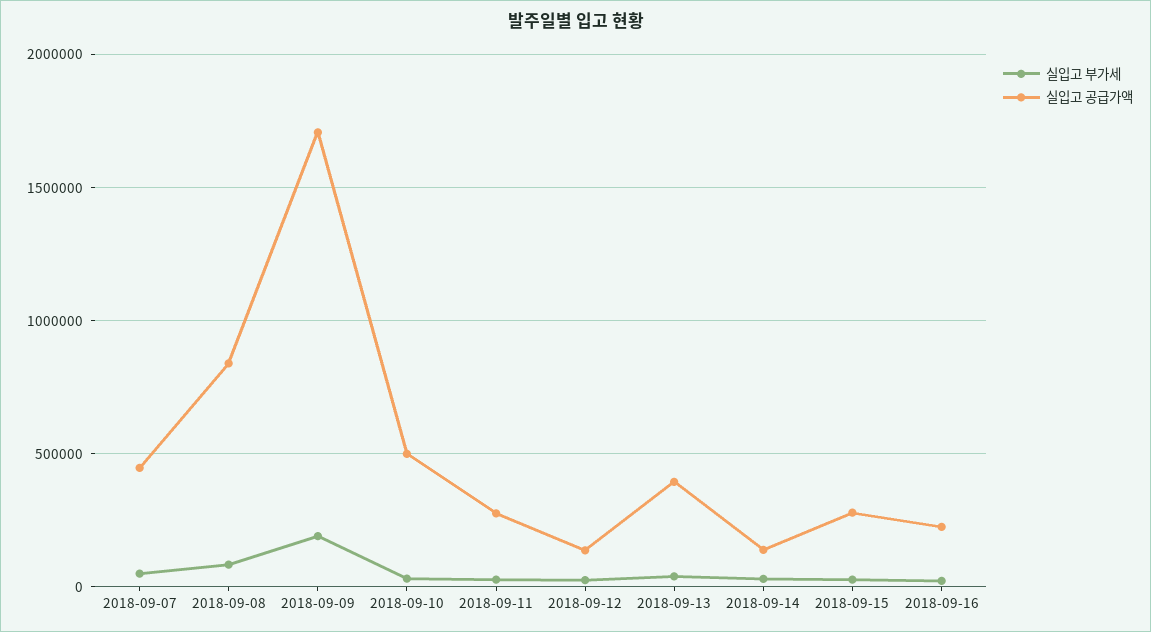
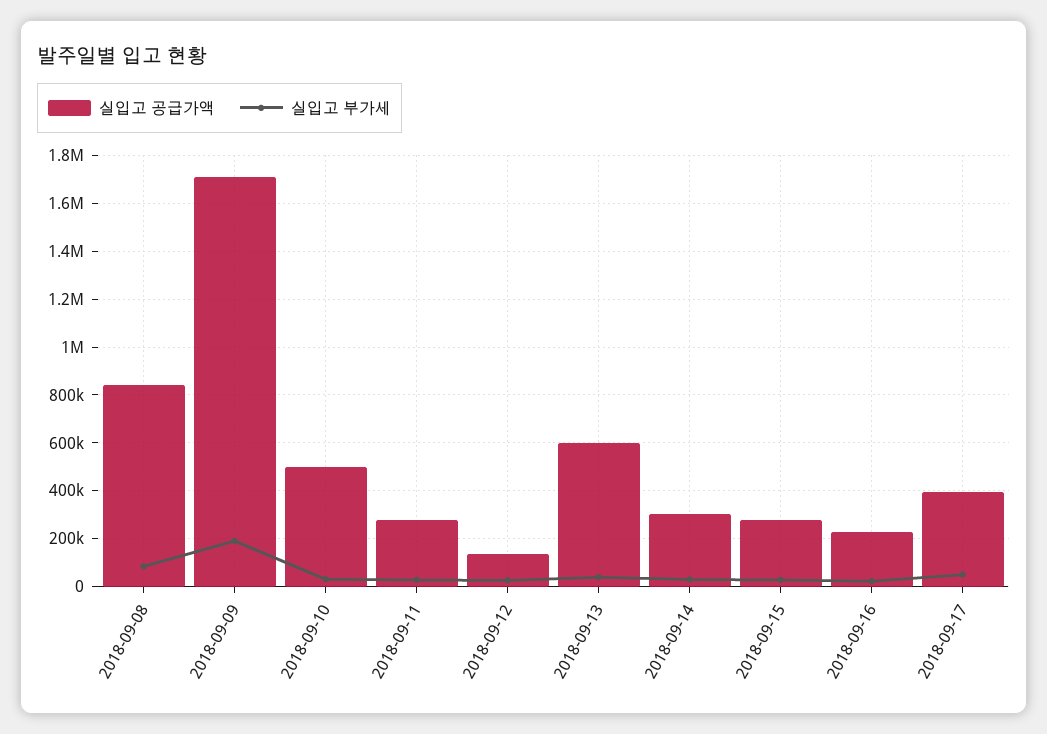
실입고 부가세, 2018-09-07: 50000 -> none
실입고 공급가액, 2018-09-07: 450000 -> none
실입고 공급가액, 2018-09-13: 400000 -> 600000
실입고 공급가액, 2018-09-14: 150000 -> 300000
실입고 공급가액, 2018-09-17: none -> 400000
실입고 부가세, 2018-09-17: none -> 50000

